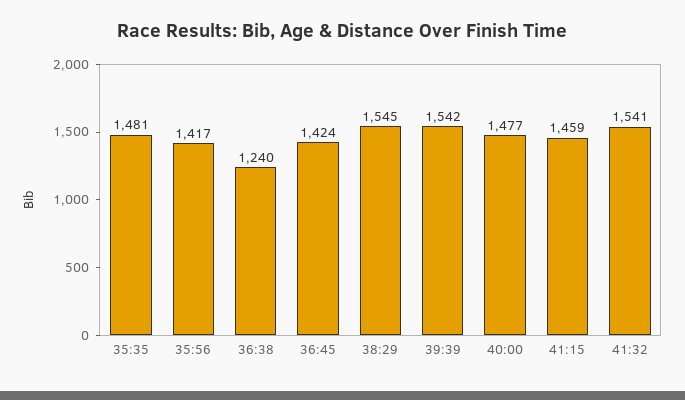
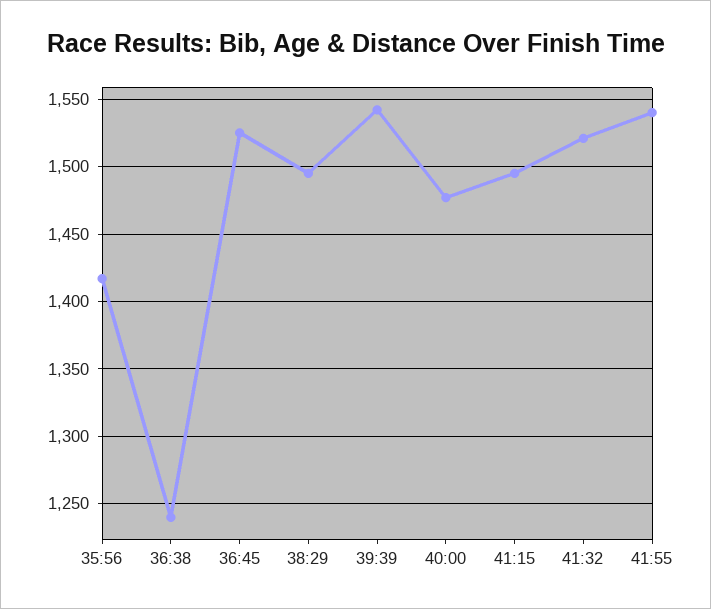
35:35: 1481 -> none
36:45: 1424 -> 1525
38:29: 1545 -> 1495
41:15: 1459 -> 1495
41:32: 1541 -> 1520
41:55: none -> 1540

